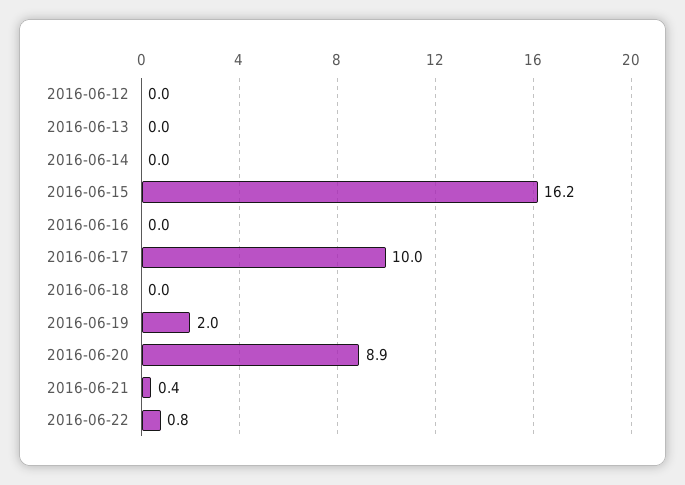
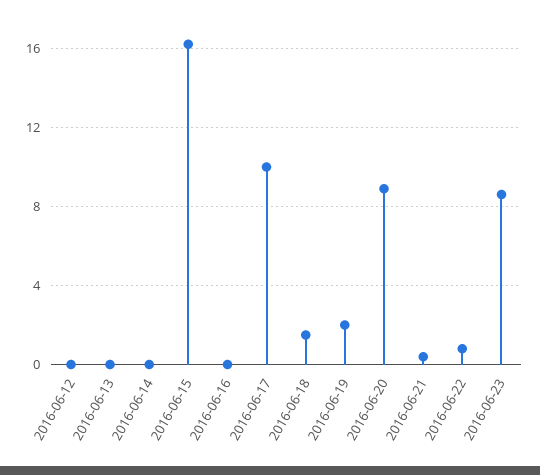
2016-06-18: 0 -> 1.5
2016-06-23: none -> 8.5

